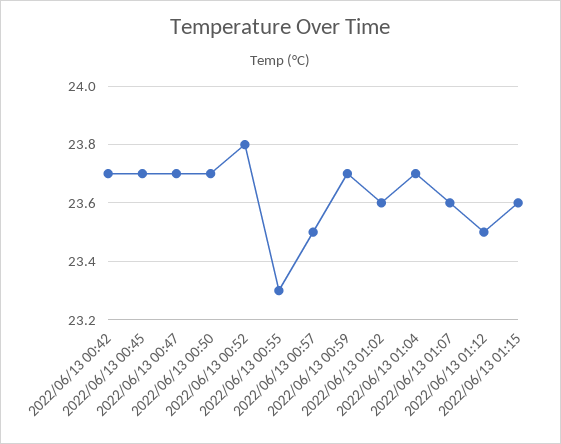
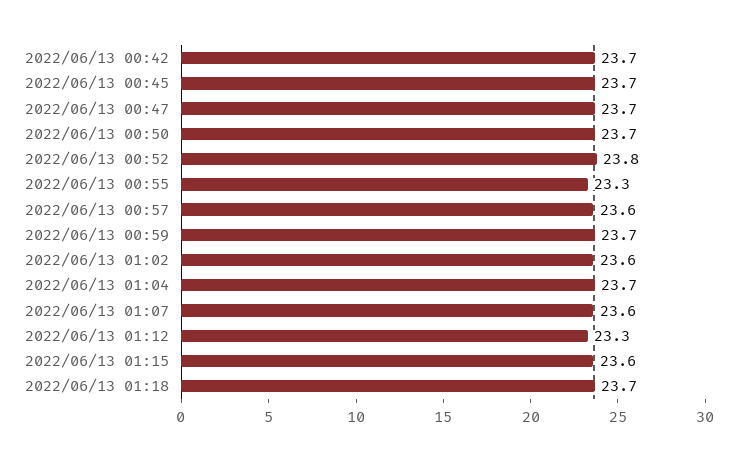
2022/06/13 00:57: 23.5 -> 23.6
2022/06/13 01:12: 23.5 -> 23.3
2022/06/13 01:18: none -> 23.7

